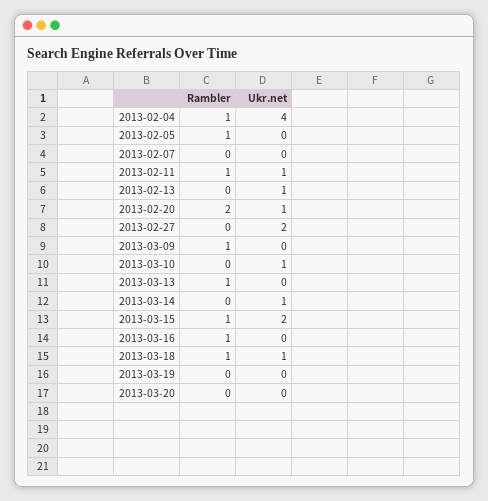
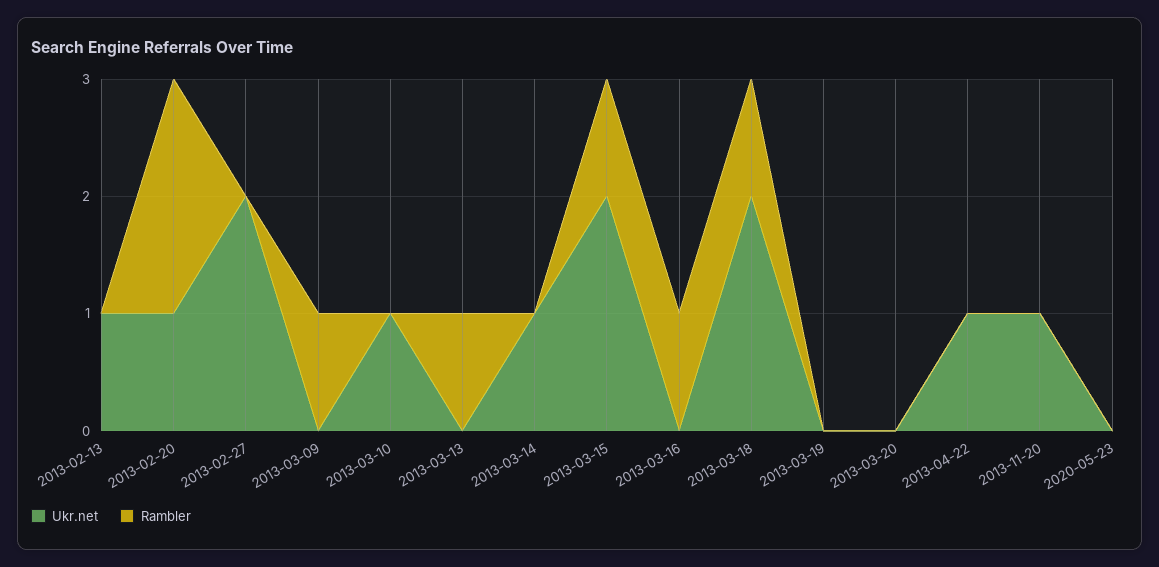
Rambler, 2013-02-04: 1 -> none
Ukr.net, 2013-02-04: 4 -> none
Rambler, 2013-02-05: 1 -> none
Ukr.net, 2013-02-05: 0 -> none
Rambler, 2013-02-07: 0 -> none
Ukr.net, 2013-02-07: 0 -> none
Rambler, 2013-02-11: 1 -> none
Ukr.net, 2013-02-11: 1 -> none
Ukr.net, 2013-03-18: 1 -> 2
Ukr.net, 2013-04-22: none -> 1
Rambler, 2013-04-22: none -> 0
Ukr.net, 2013-11-20: none -> 1
Rambler, 2013-11-20: none -> 0
Ukr.net, 2020-05-23: none -> 0
Rambler, 2020-05-23: none -> 0

